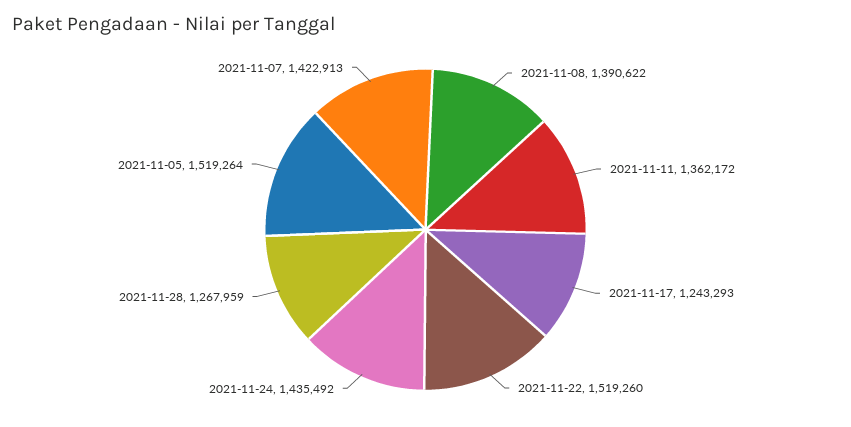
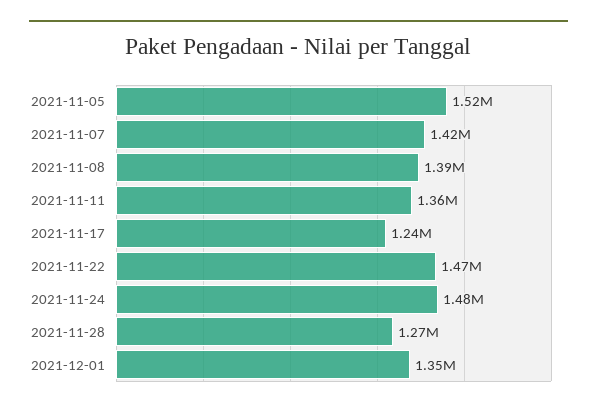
2021-11-22: 1519260 -> 1470000
2021-11-24: 1435492 -> 1480000
2021-12-01: none -> 1350000

